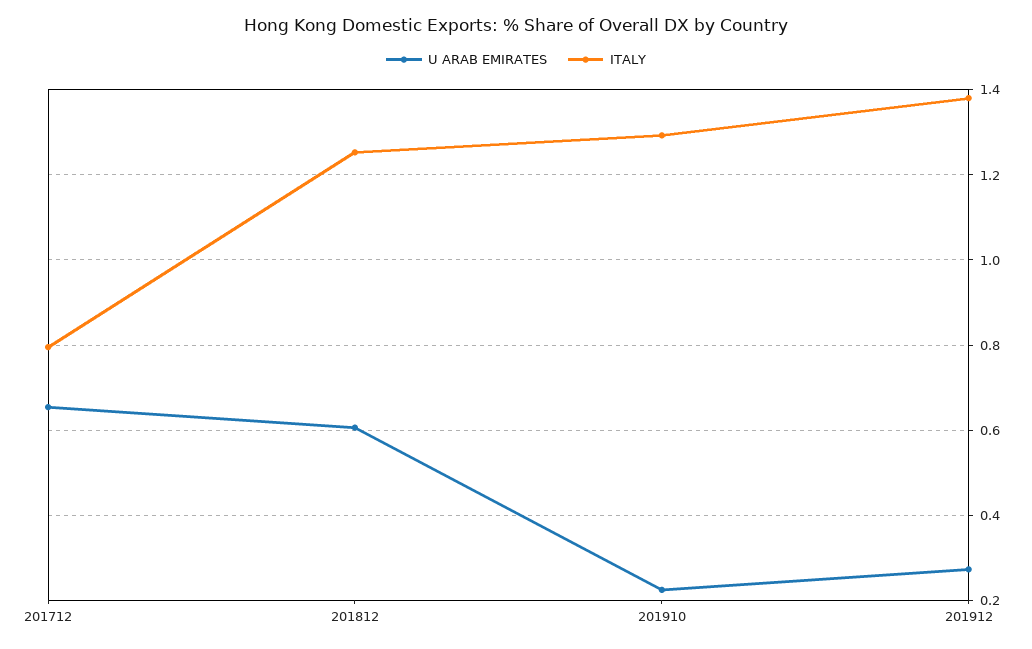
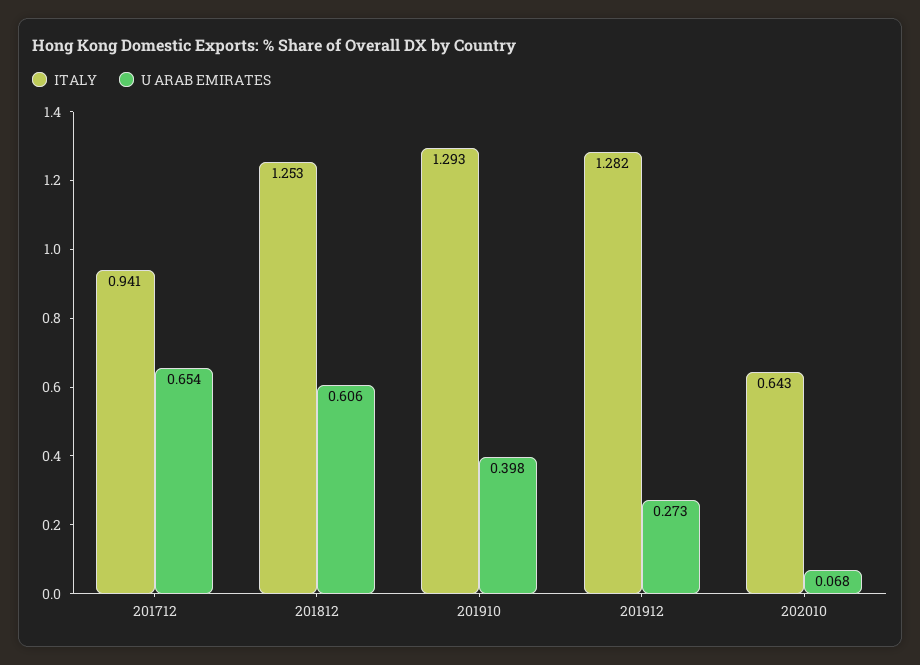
ITALY, 201712: 0.8 -> 0.941
U ARAB EMIRATES, 201910: 0.22 -> 0.398
ITALY, 201912: 1.38 -> 1.282
ITALY, 202010: none -> 0.643
U ARAB EMIRATES, 202010: none -> 0.068

